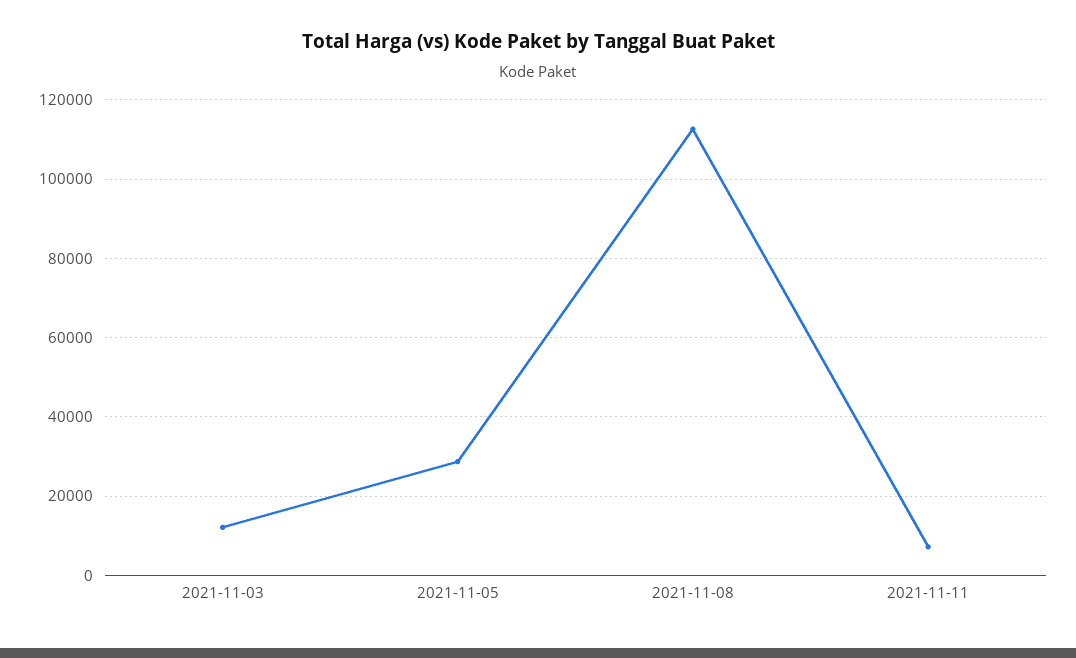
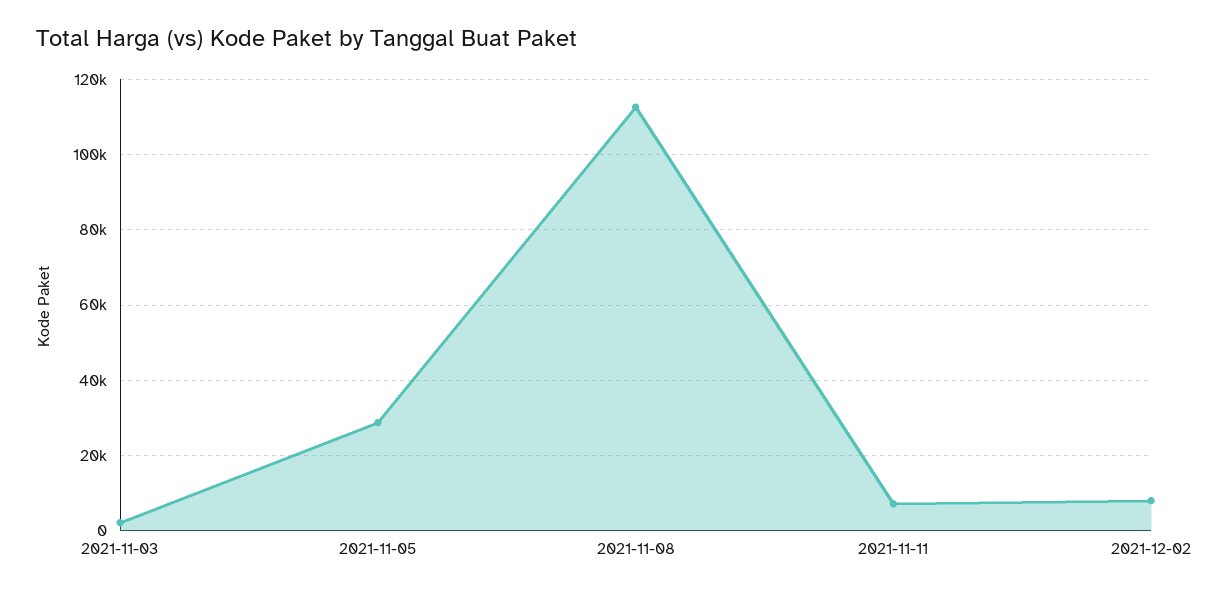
2021-11-03: 12000 -> 2000
2021-12-02: none -> 8000

